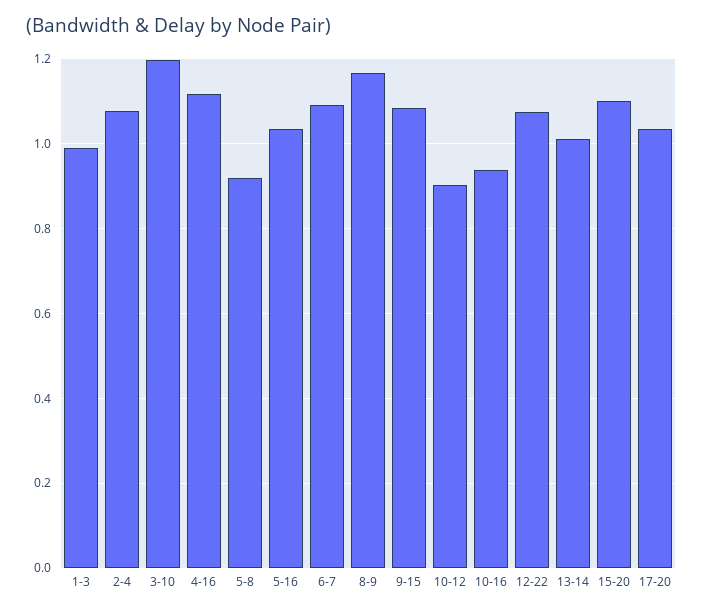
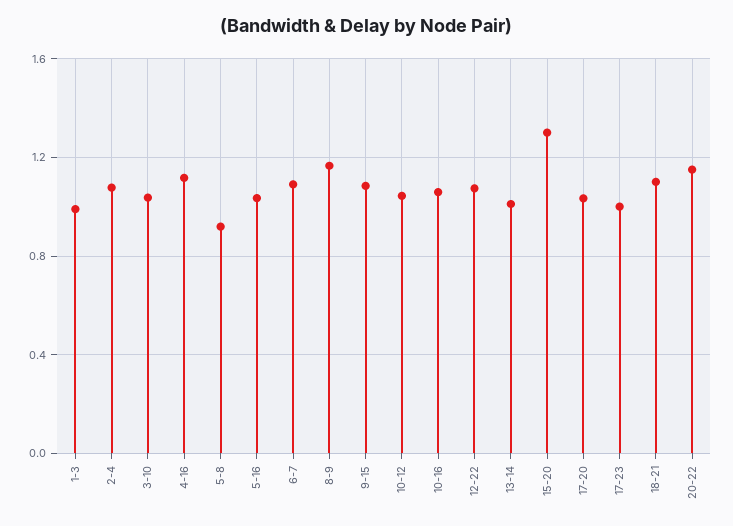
3-10: 1.2 -> 1.05
10-12: 0.9 -> 1.05
10-16: 0.94 -> 1.05
15-20: 1.1 -> 1.3
17-23: none -> 1
18-21: none -> 1.1
20-22: none -> 1.15

